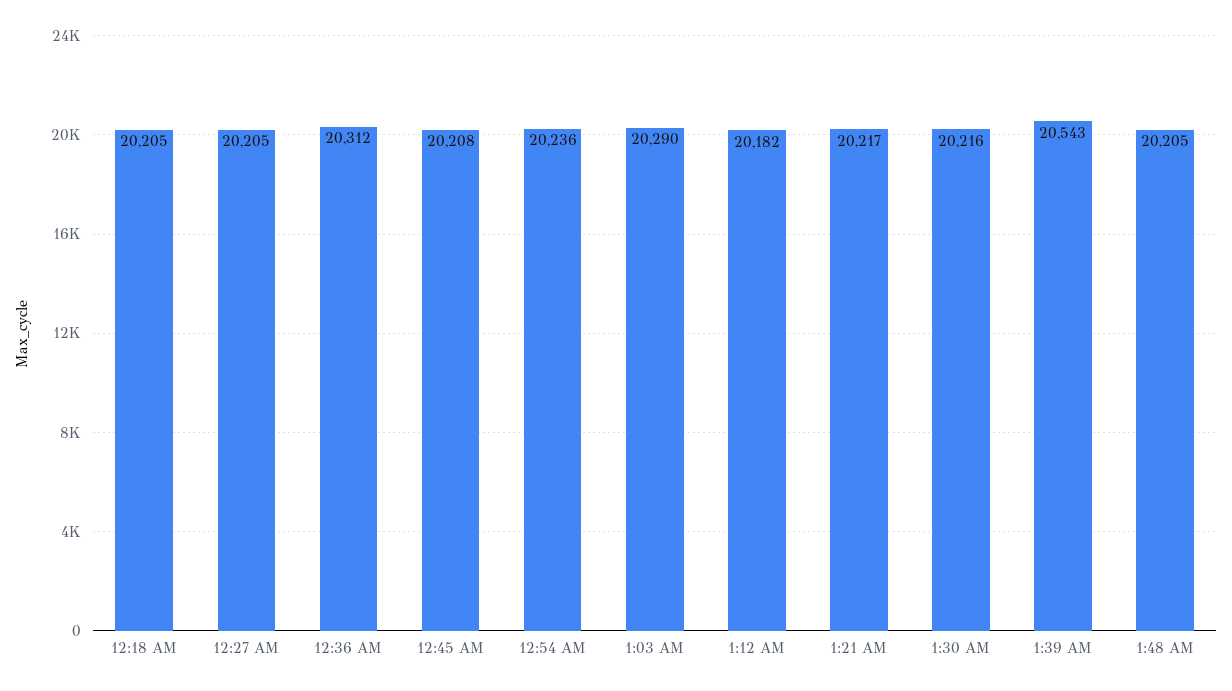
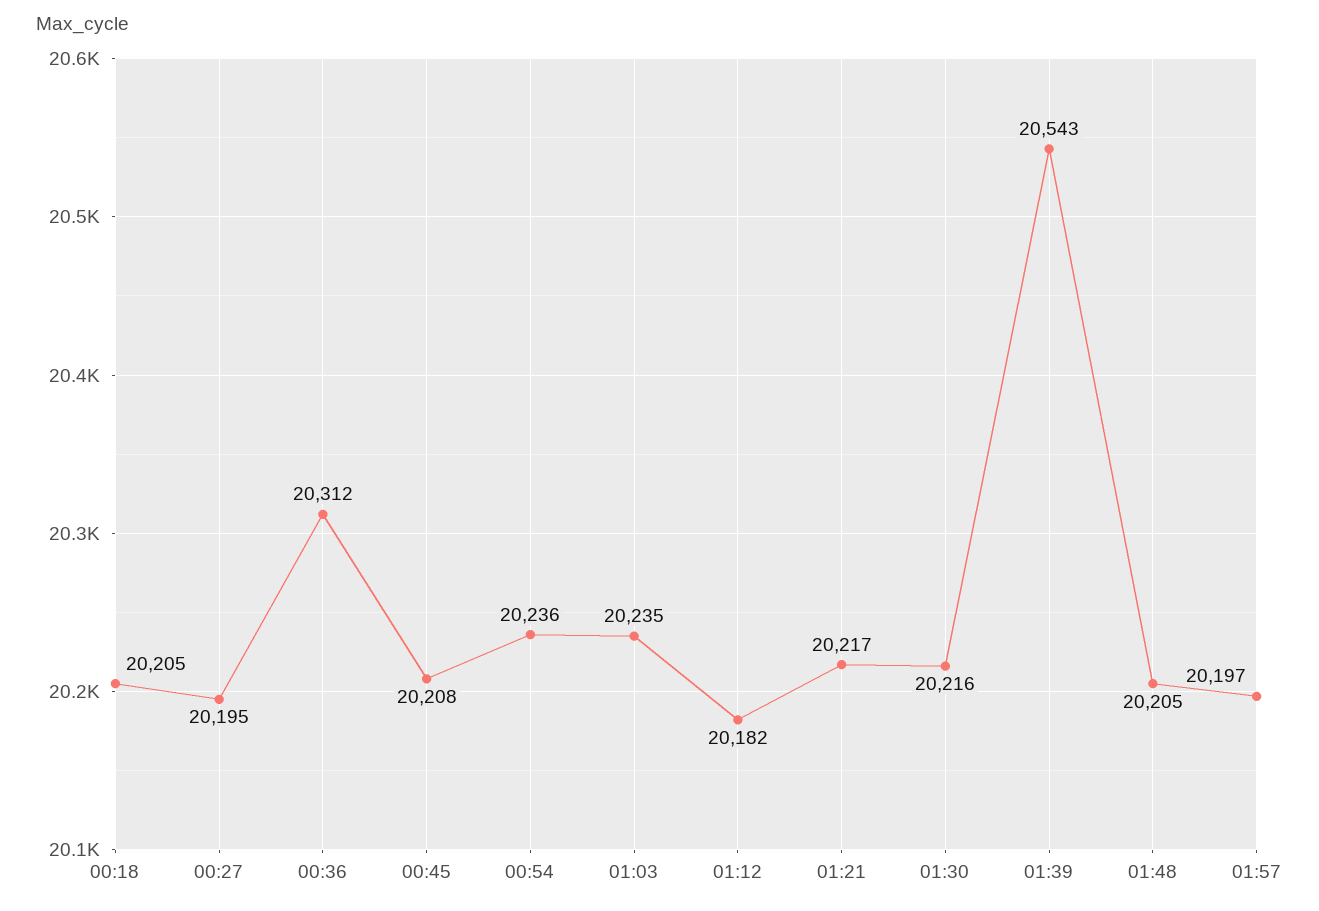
12:27 AM: 20205 -> 20195
1:03 AM: 20290 -> 20235
01:57: none -> 20197

